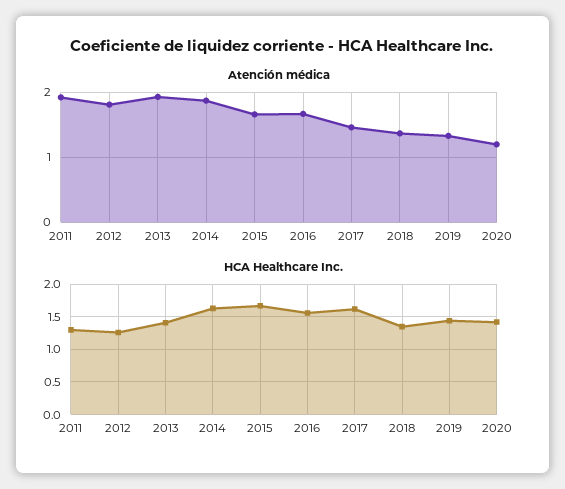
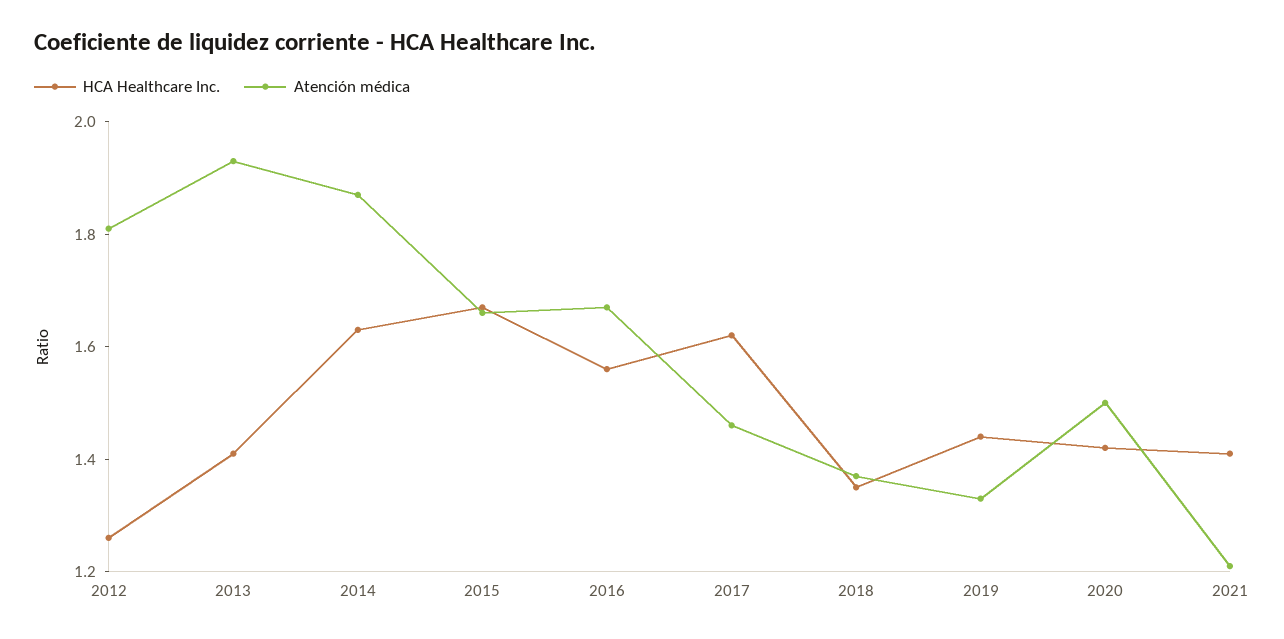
Atención médica, 2011: 1.9 -> none
Atención médica, 2020: 1.2 -> 1.5
HCA Healthcare Inc., 2011: 1.3 -> none
HCA Healthcare Inc., 2021: none -> 1.4
Atención médica, 2021: none -> 1.2

